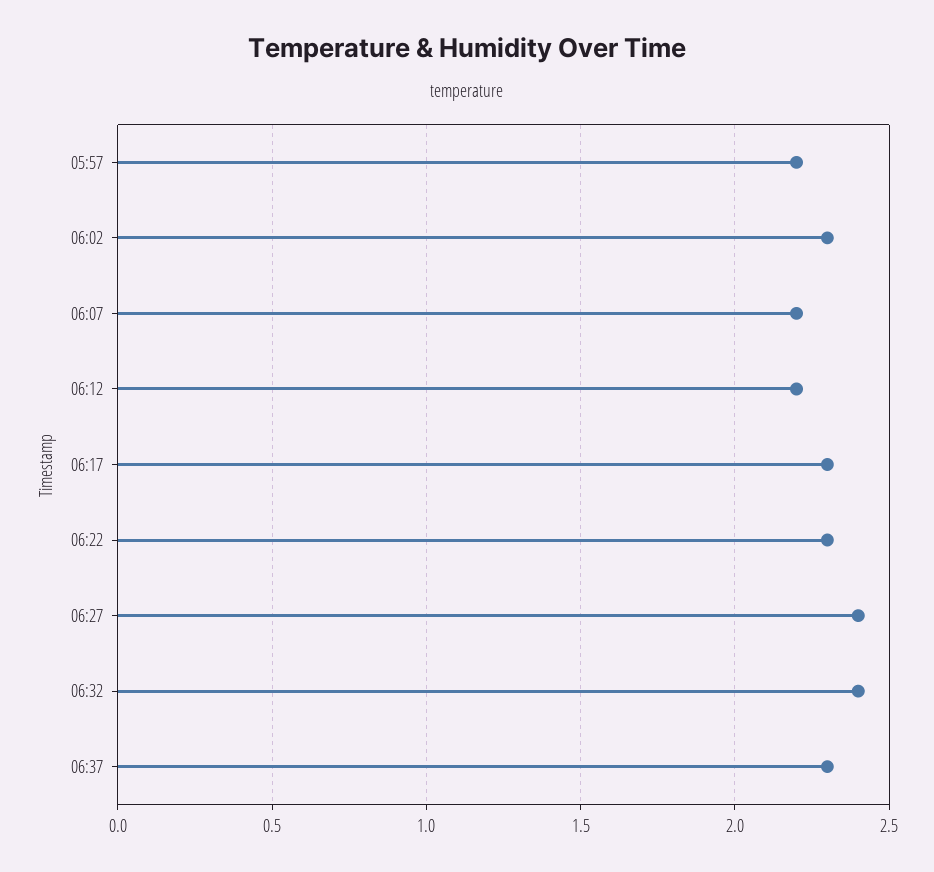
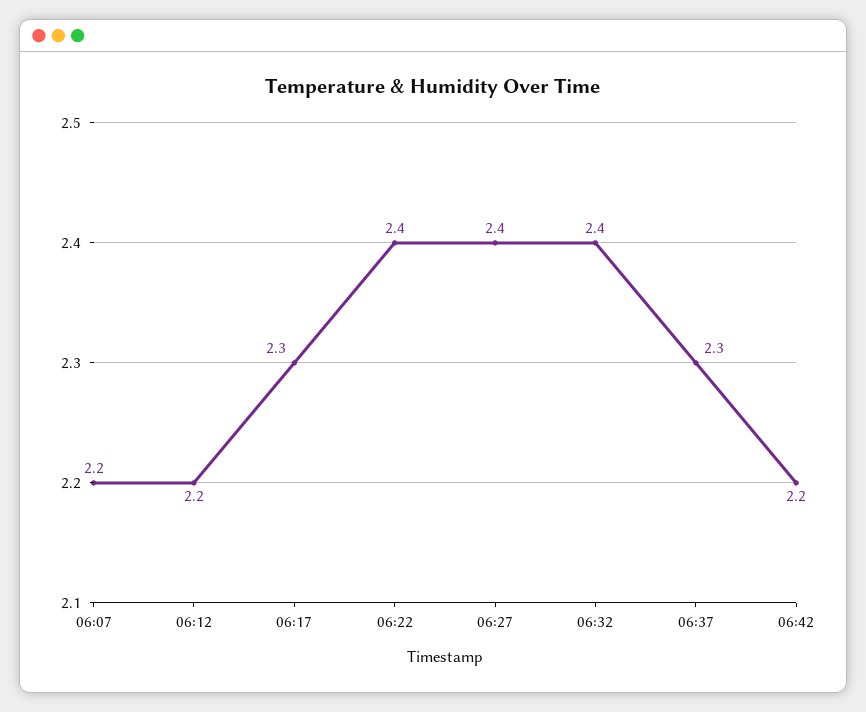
05:57: 2.2 -> none
06:02: 2.3 -> none
06:22: 2.3 -> 2.4
06:42: none -> 2.2

